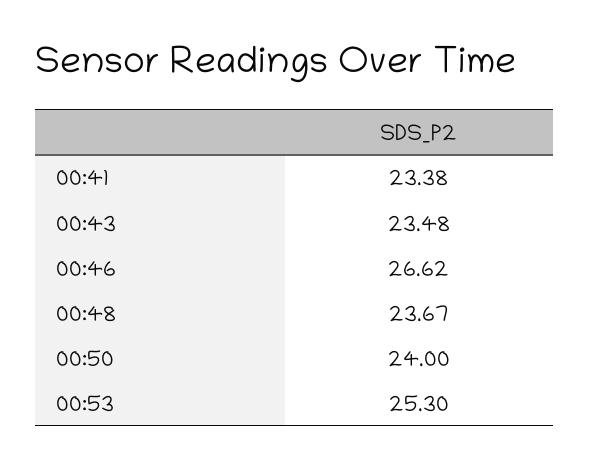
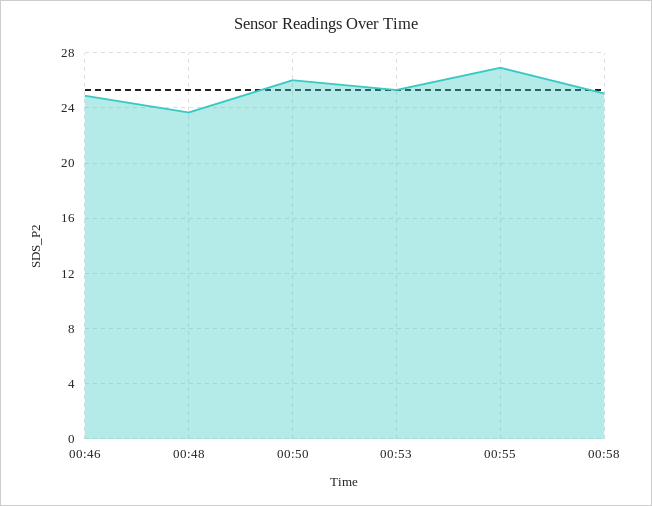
00:41: 23.38 -> none
00:43: 23.48 -> none
00:46: 26.62 -> 25
00:50: 24 -> 26
00:55: none -> 27
00:58: none -> 25

